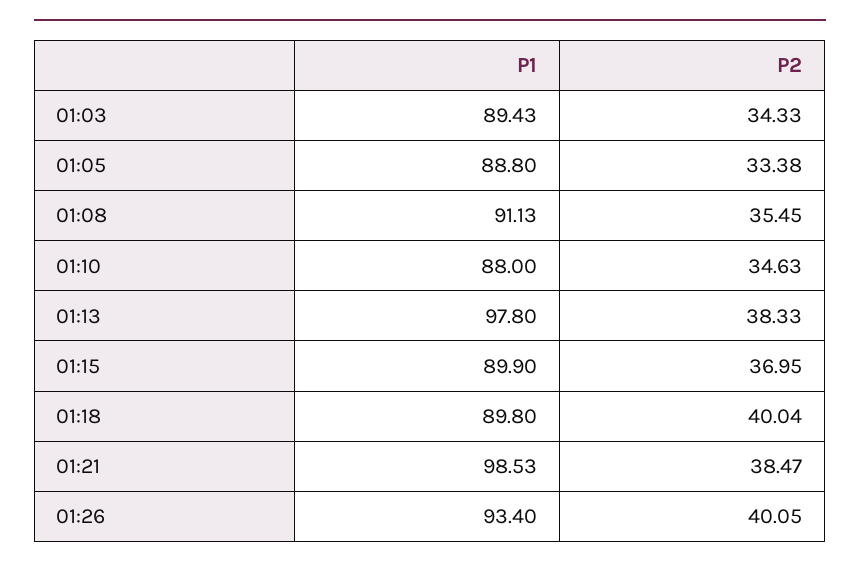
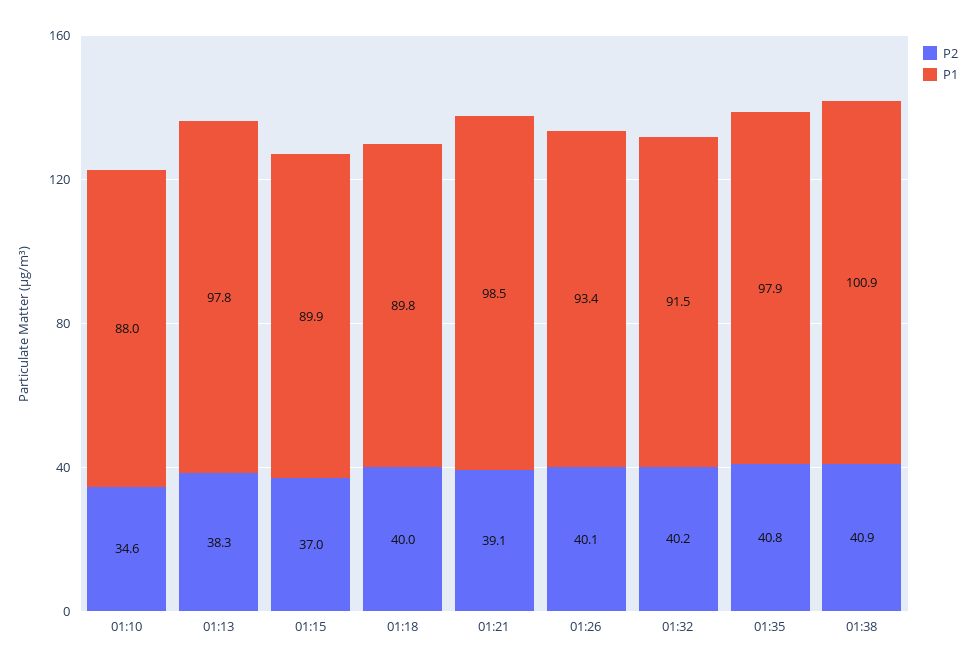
P1, 01:03: 89.43 -> none
P2, 01:03: 34.33 -> none
P1, 01:05: 88.8 -> none
P2, 01:05: 33.38 -> none
P1, 01:08: 91.13 -> none
P2, 01:08: 35.45 -> none
P2, 01:21: 38.47 -> 39.1
P2, 01:32: none -> 40.2
P1, 01:32: none -> 91.5
P2, 01:35: none -> 40.8
P1, 01:35: none -> 97.9
P2, 01:38: none -> 40.9
P1, 01:38: none -> 100.9

